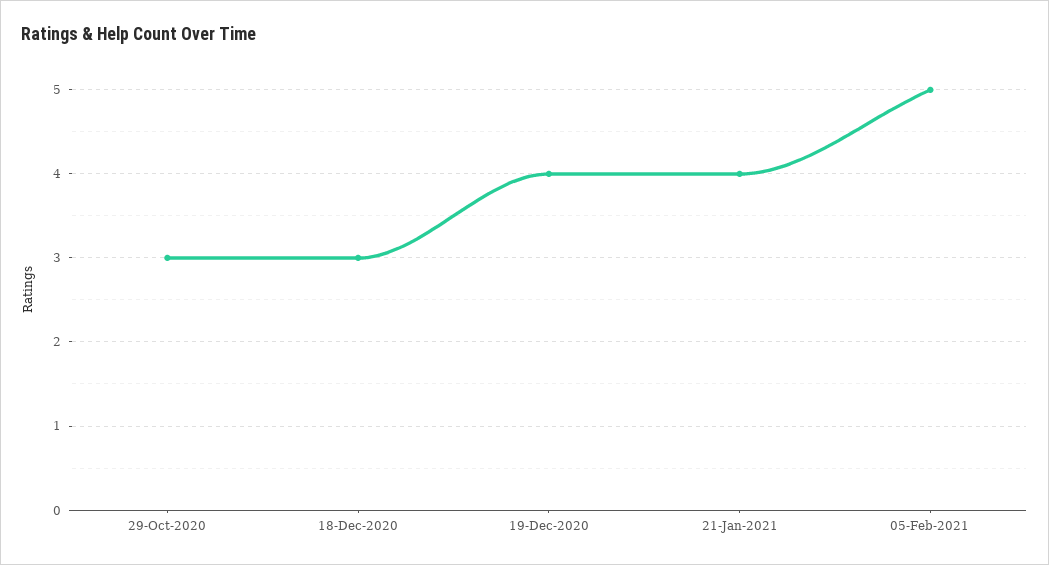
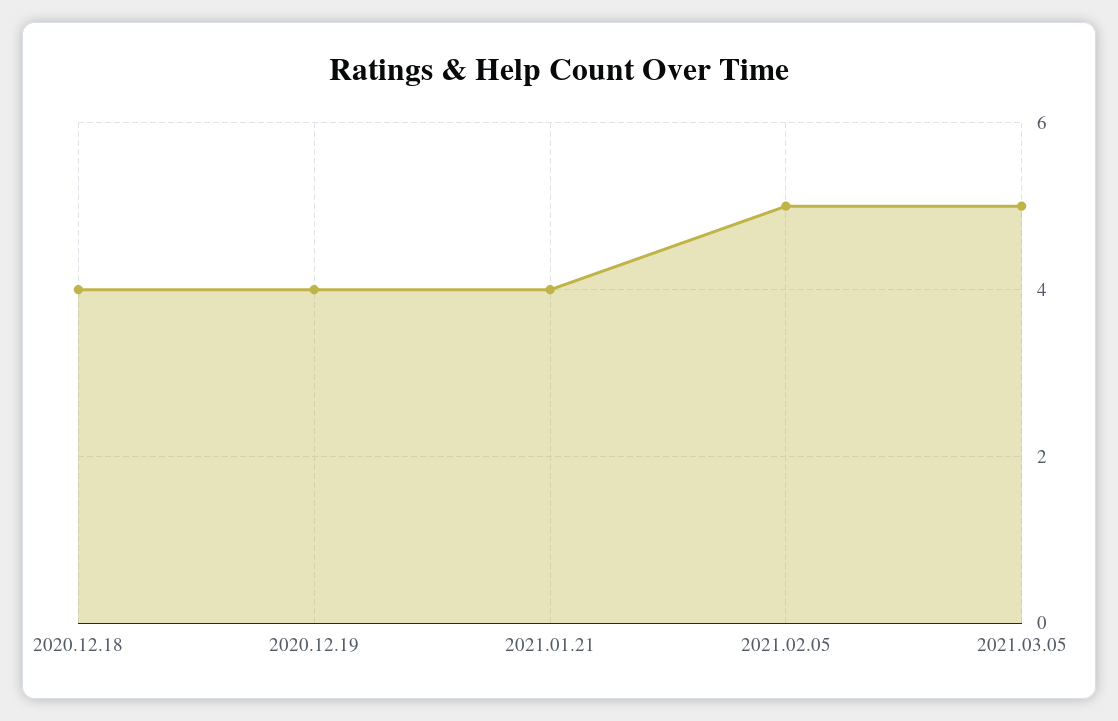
29-Oct-2020: 3 -> none
18-Dec-2020: 3 -> 4
2021.03.05: none -> 5

